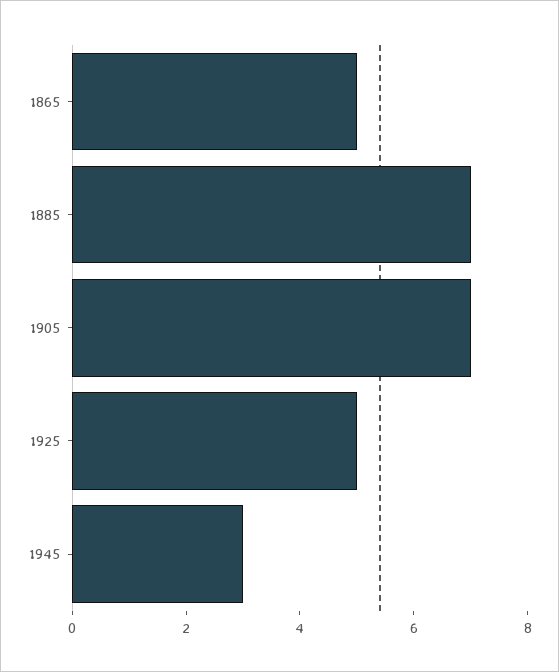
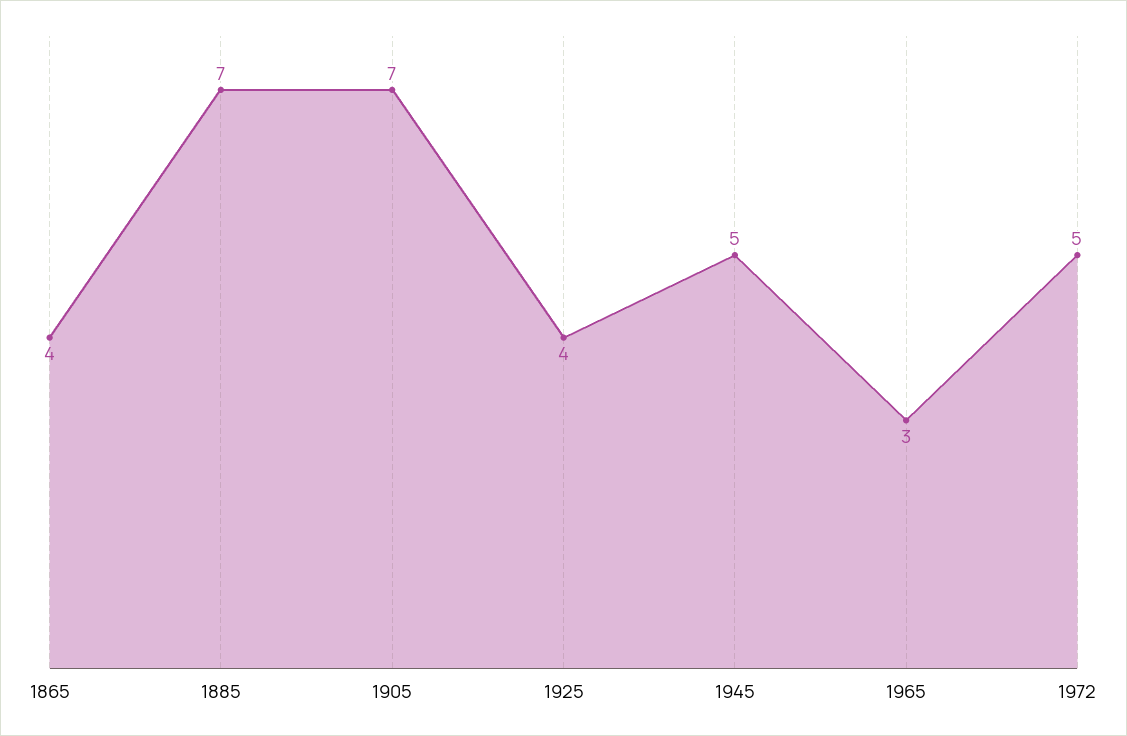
1865: 5 -> 4
1925: 5 -> 4
1945: 3 -> 5
1965: none -> 3
1972: none -> 5

